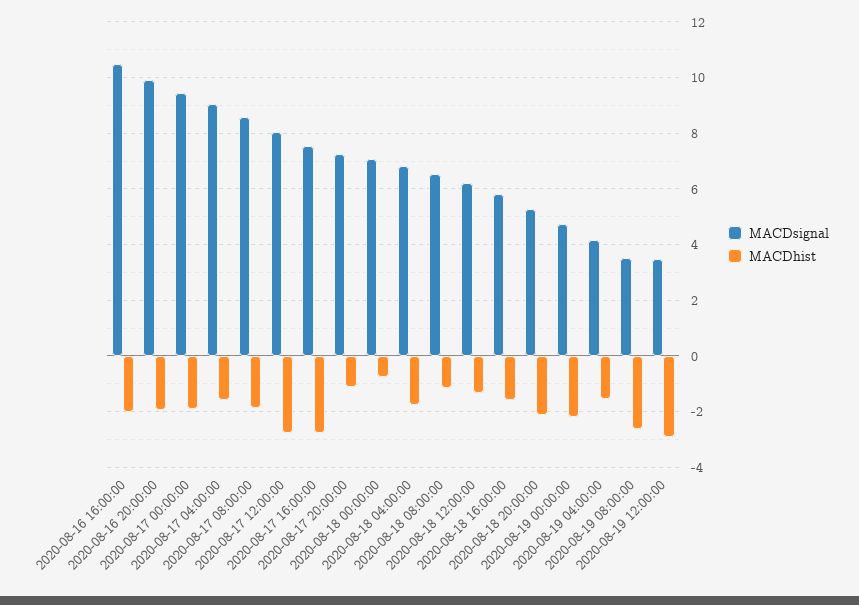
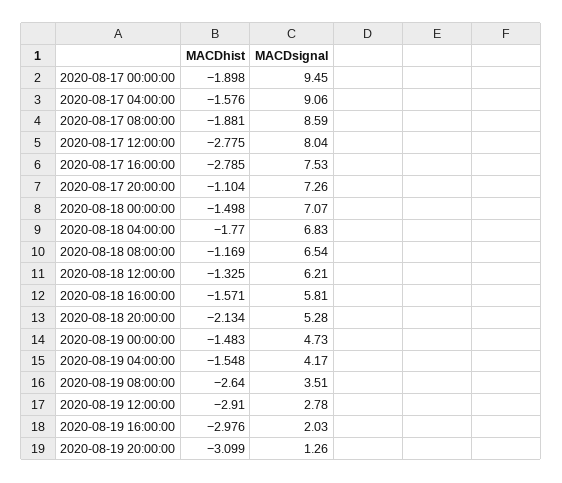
MACDsignal, 2020-08-16 16:00:00: 10.5 -> none
MACDhist, 2020-08-16 16:00:00: -2 -> none
MACDsignal, 2020-08-16 20:00:00: 10 -> none
MACDhist, 2020-08-16 20:00:00: -2 -> none
MACDhist, 2020-08-18 00:00:00: -0.75 -> -1.498
MACDhist, 2020-08-19 00:00:00: -2.25 -> -1.483
MACDsignal, 2020-08-19 12:00:00: 3.5 -> 2.78
MACDhist, 2020-08-19 16:00:00: none -> -2.976
MACDsignal, 2020-08-19 16:00:00: none -> 2.03
MACDhist, 2020-08-19 20:00:00: none -> -3.099
MACDsignal, 2020-08-19 20:00:00: none -> 1.26

